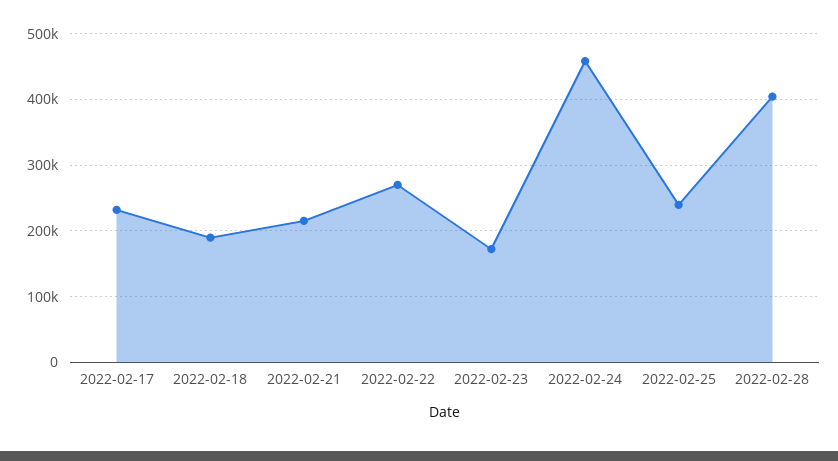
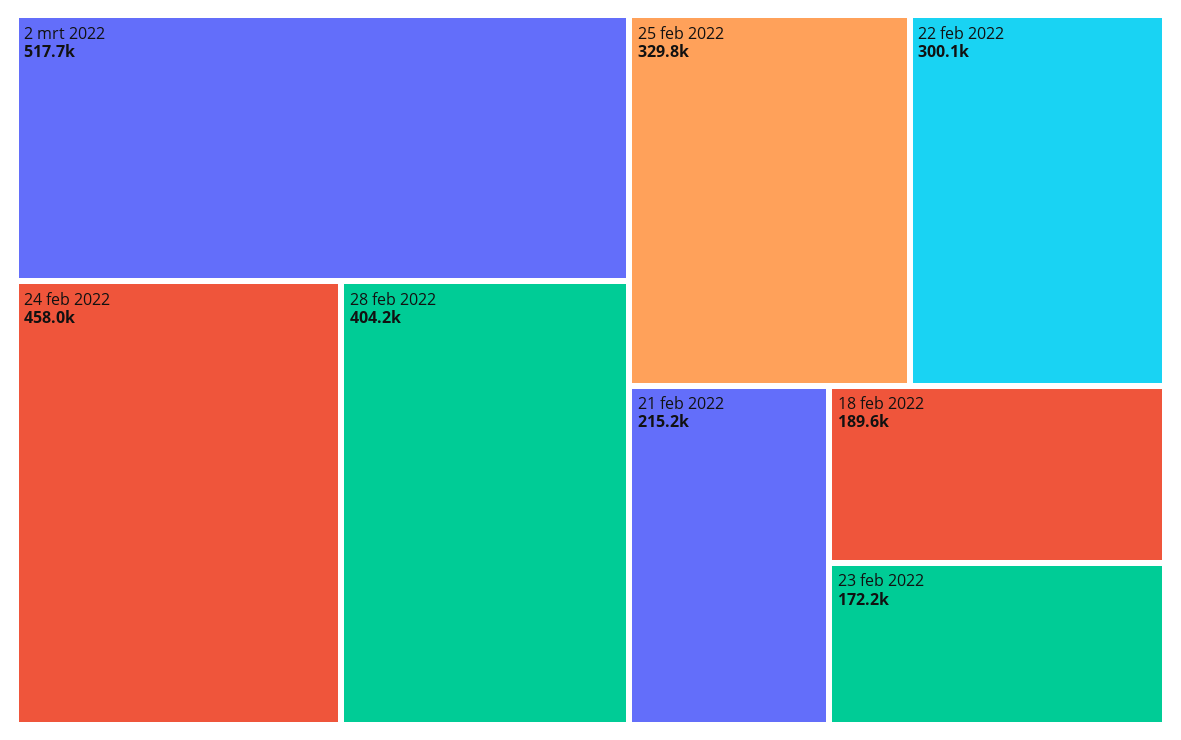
2022-02-17: 230000 -> none
2022-02-22: 270000 -> 300100
2022-02-25: 240000 -> 329800
2 mrt 2022: none -> 517700

